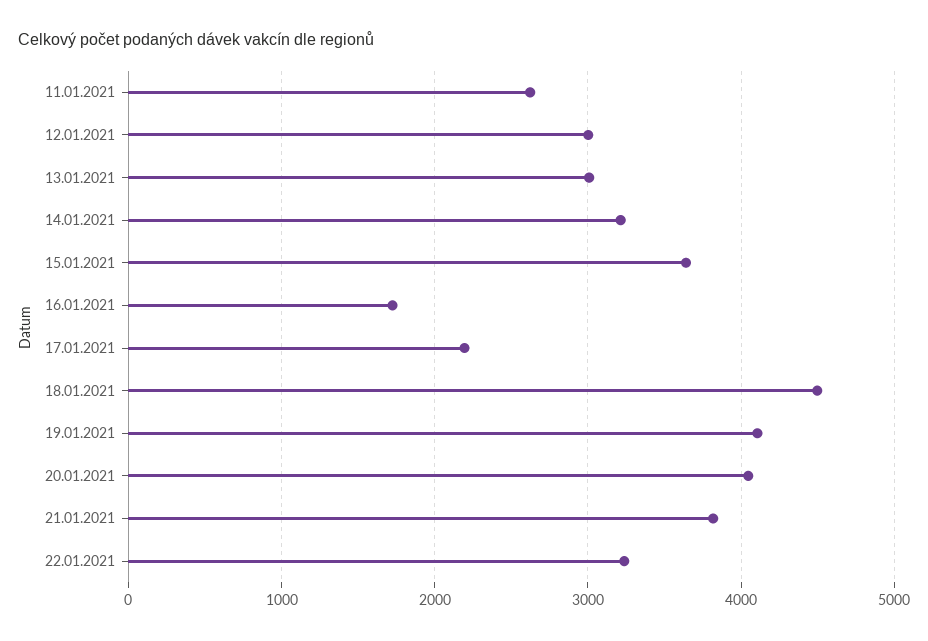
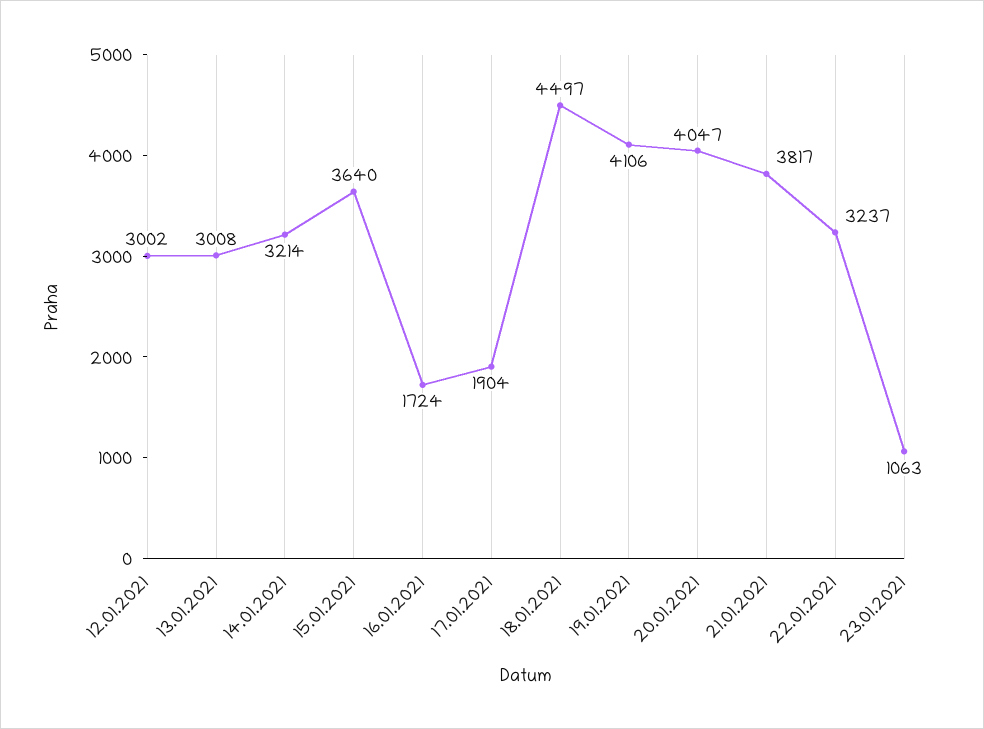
11.01.2021: 2600 -> none
17.01.2021: 2200 -> 1904
23.01.2021: none -> 1063

